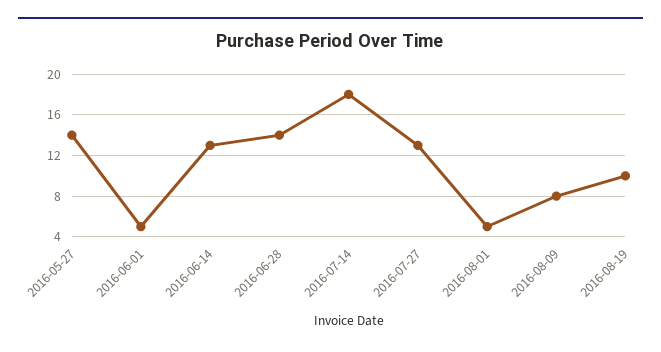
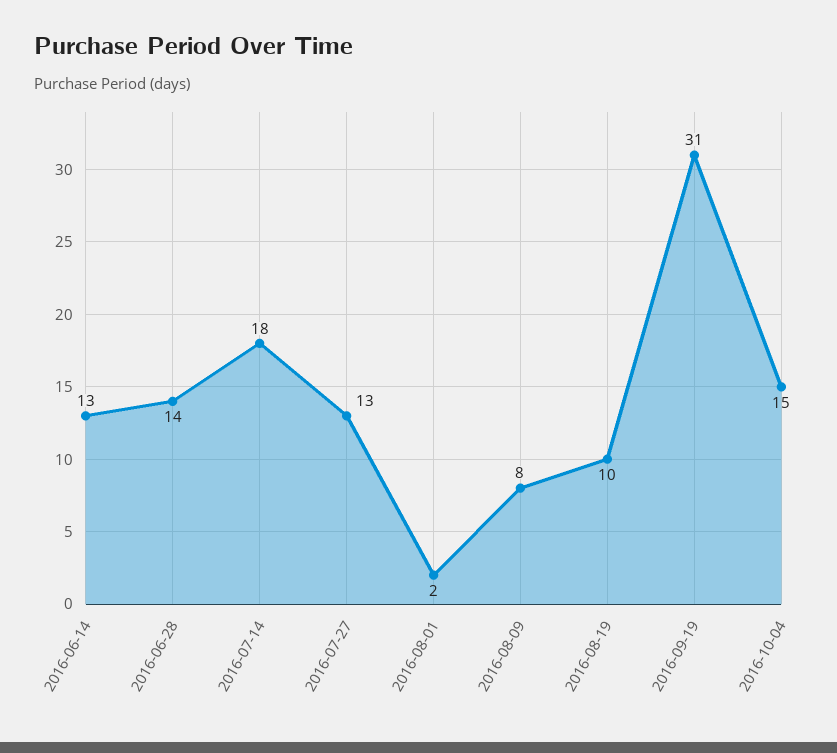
2016-05-27: 14 -> none
2016-06-01: 5 -> none
2016-08-01: 5 -> 2
2016-09-19: none -> 31
2016-10-04: none -> 15

